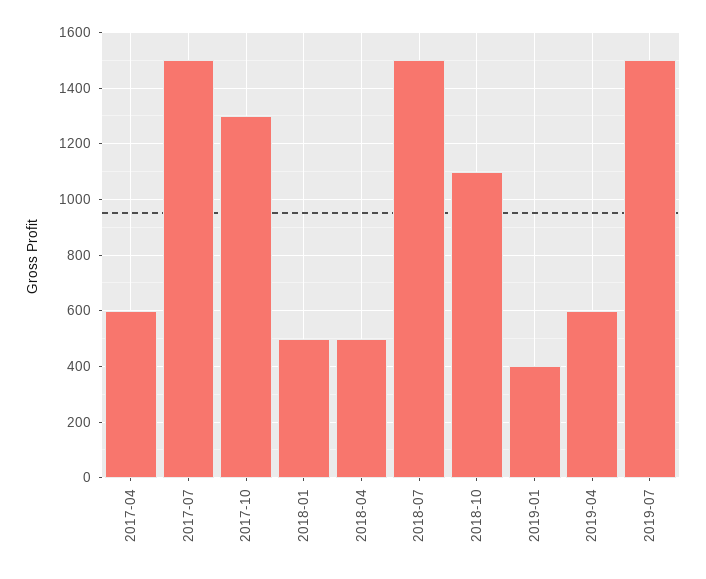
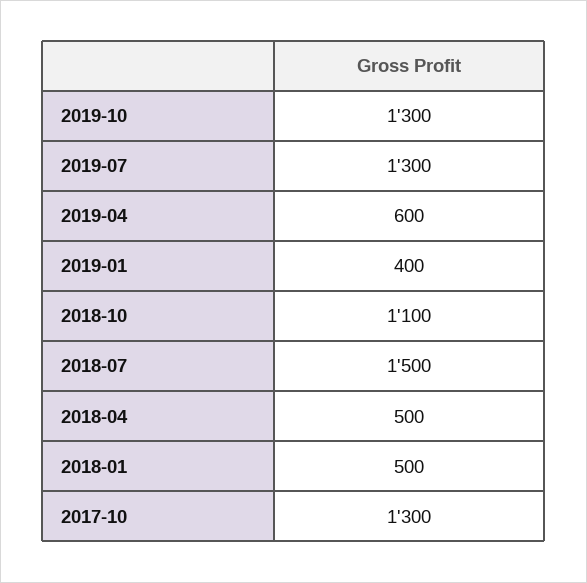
2017-04: 600 -> none
2017-07: 1500 -> none
2019-07: 1500 -> 1300
2019-10: none -> 1300

